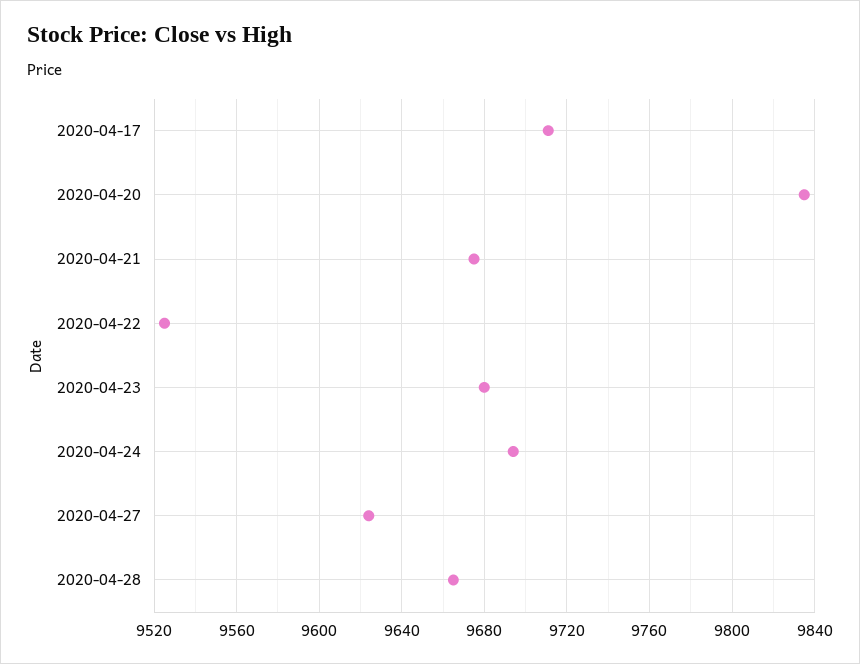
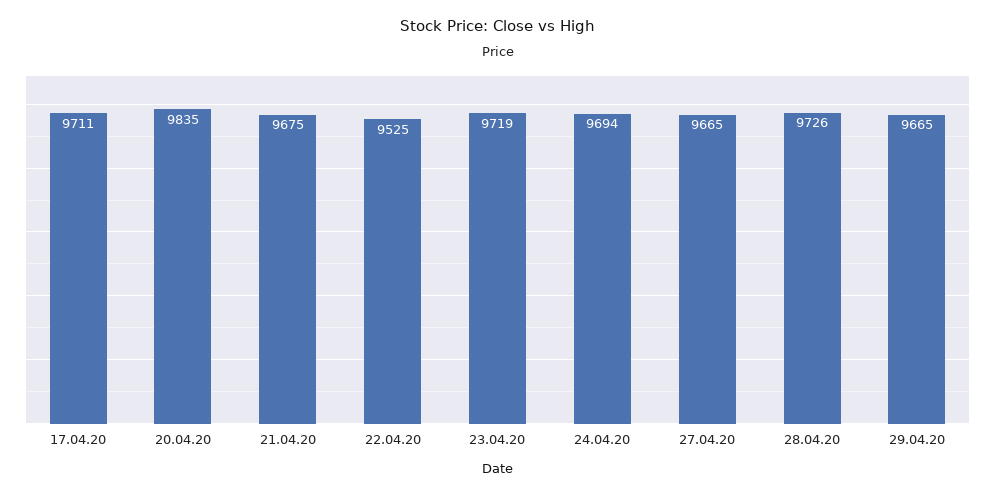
2020-04-23: 9680 -> 9719
2020-04-27: 9625 -> 9665
2020-04-28: 9665 -> 9726
29.04.20: none -> 9665

